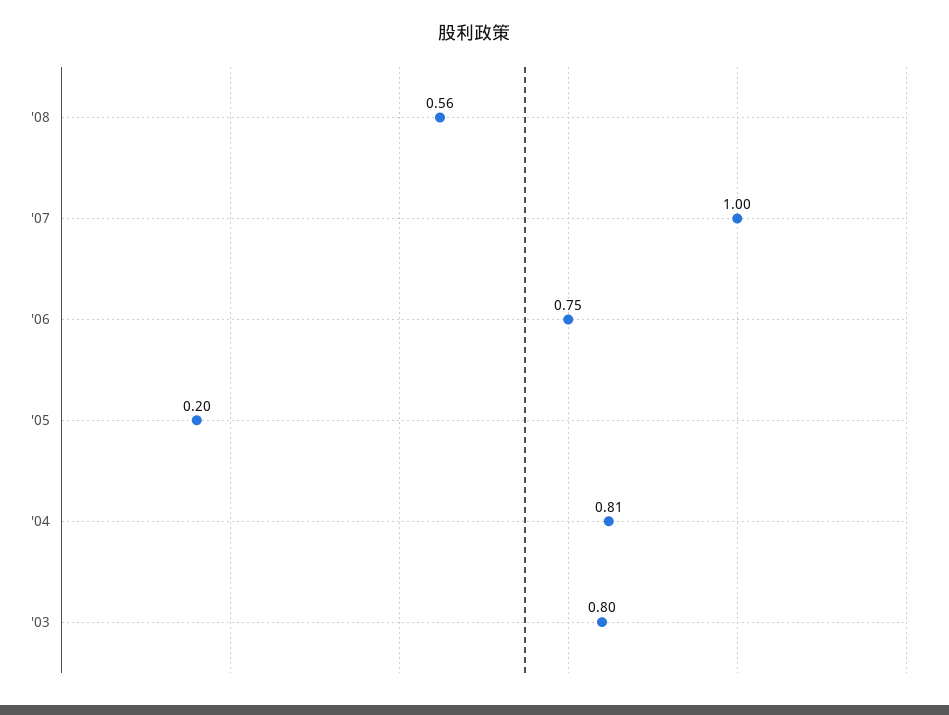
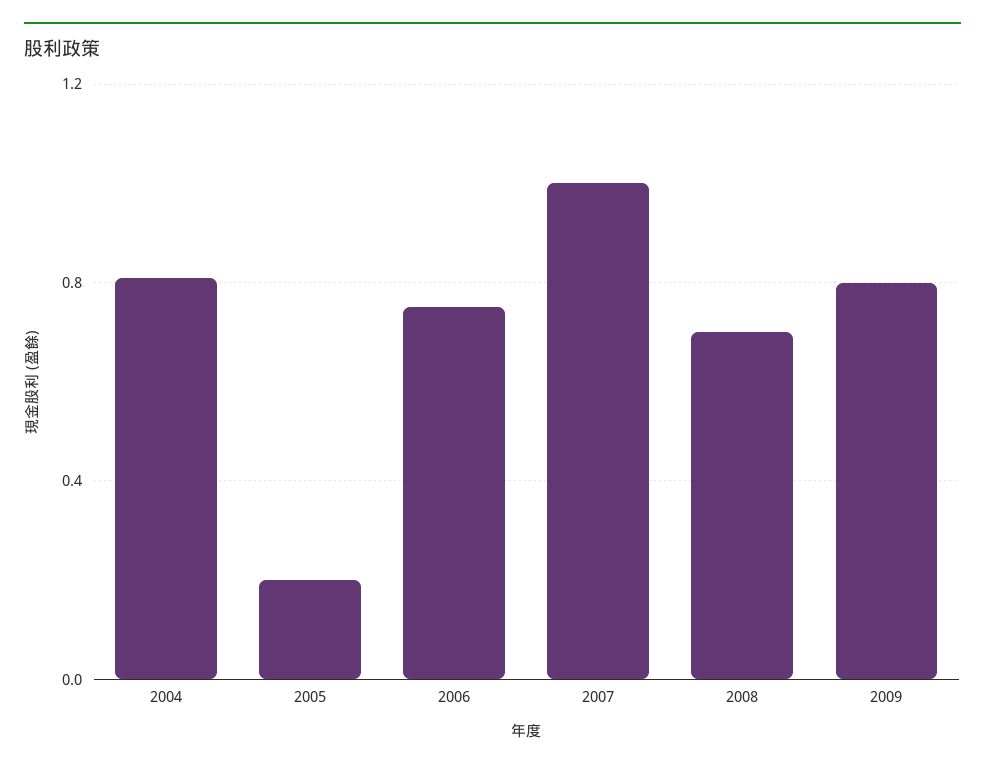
'08: 0.56 -> 0.7
'03: 0.8 -> none
2009: none -> 0.8

